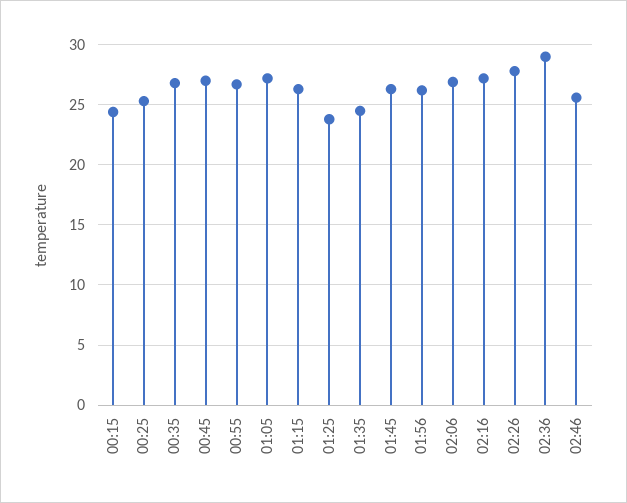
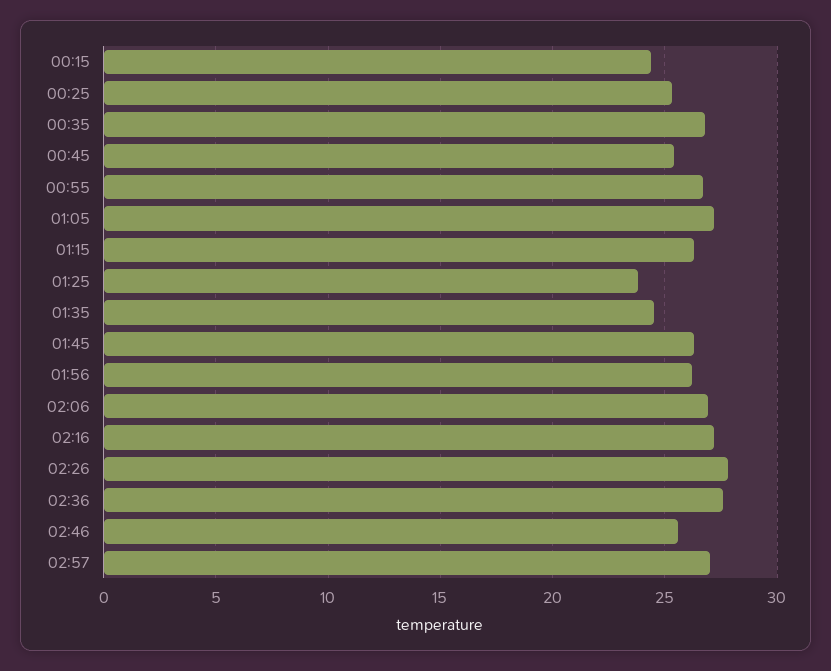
00:45: 27 -> 25.5
02:36: 29 -> 27.5
02:57: none -> 27

